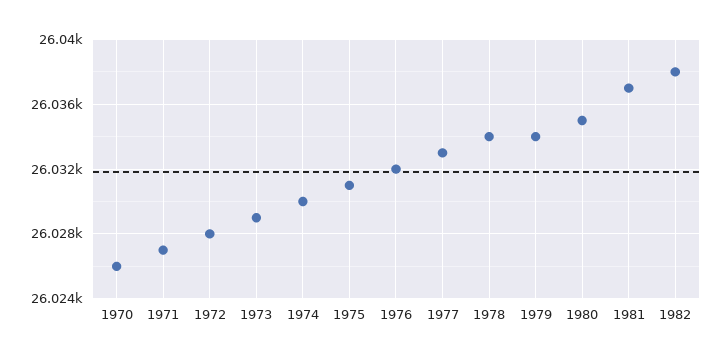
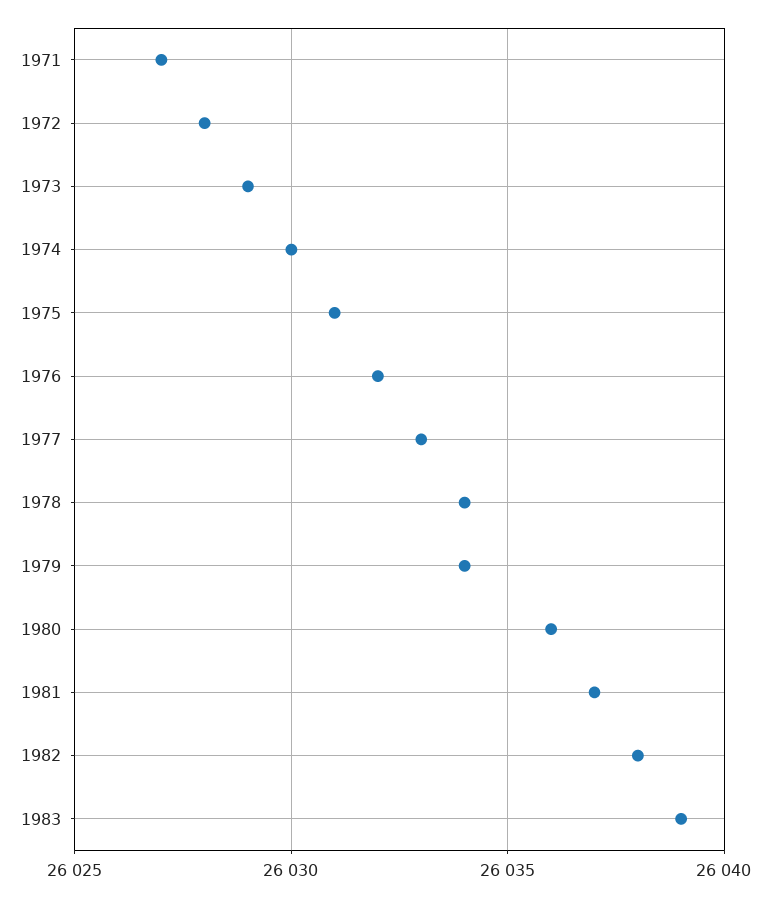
1970: 26026 -> none
1980: 26035 -> 26036
1983: none -> 26039

